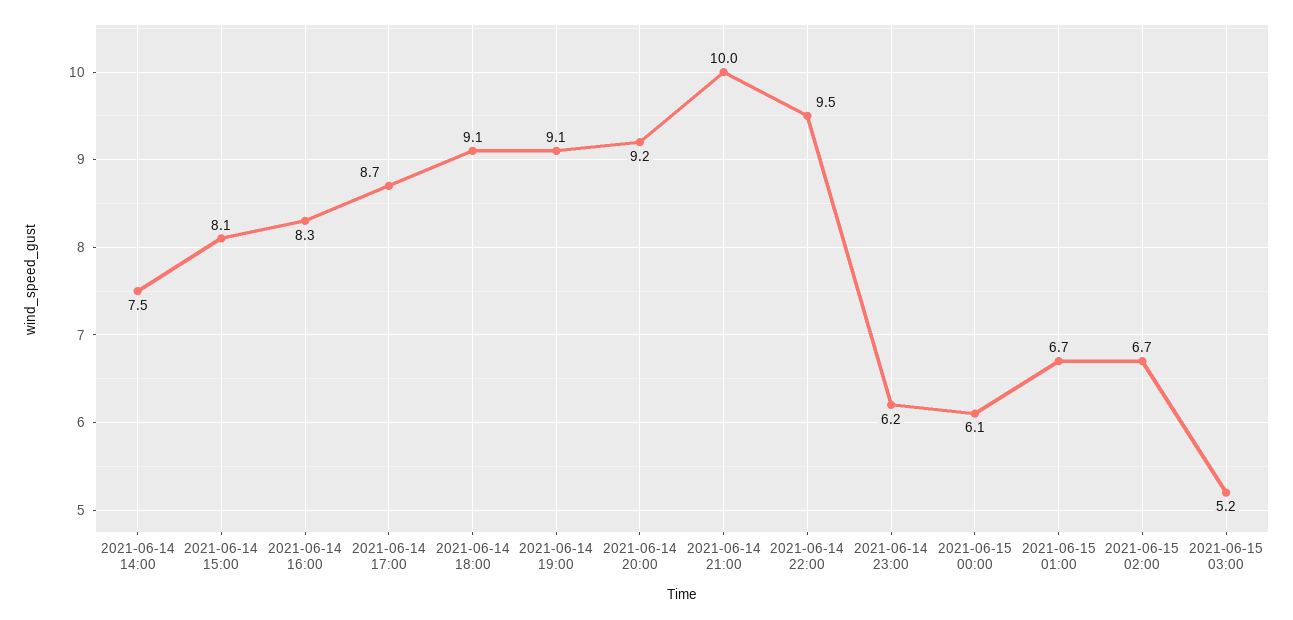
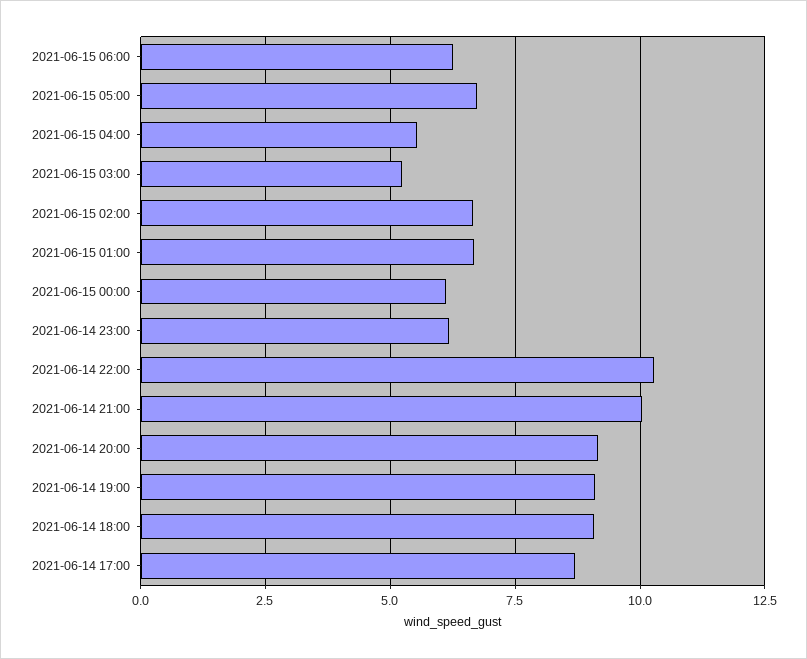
2021-06-14 14:00: 7.5 -> none
2021-06-14 15:00: 8.1 -> none
2021-06-14 16:00: 8.3 -> none
2021-06-14 22:00: 9.5 -> 10.25
2021-06-15 06:00: none -> 6.25
2021-06-15 05:00: none -> 6.75
2021-06-15 04:00: none -> 5.5

